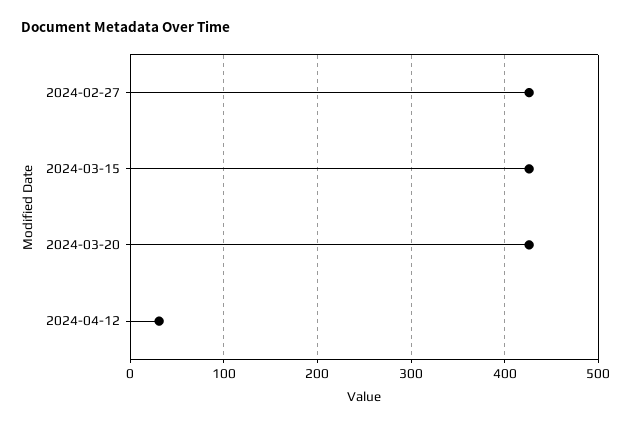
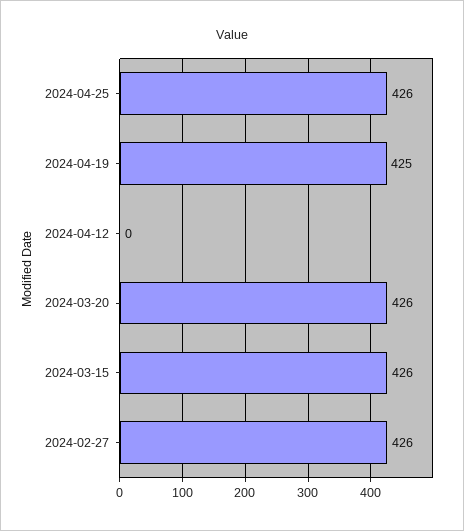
2024-04-12: 30 -> 0
2024-04-25: none -> 426
2024-04-19: none -> 425

